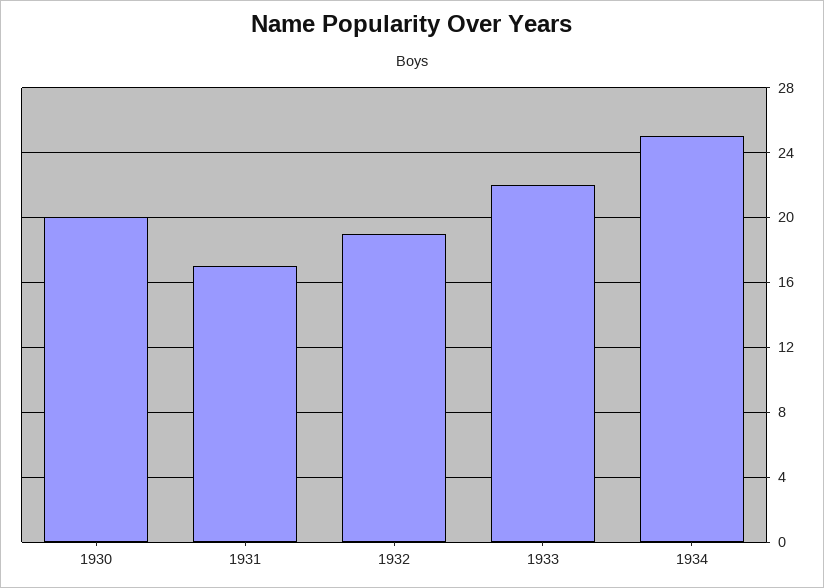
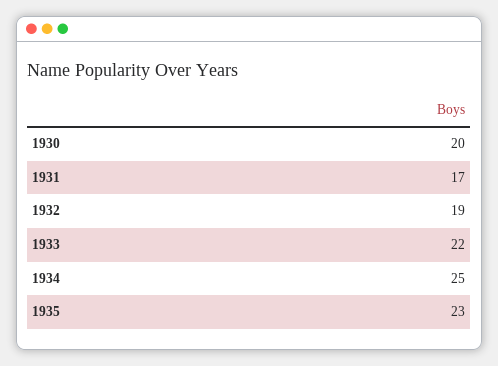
1935: none -> 23

